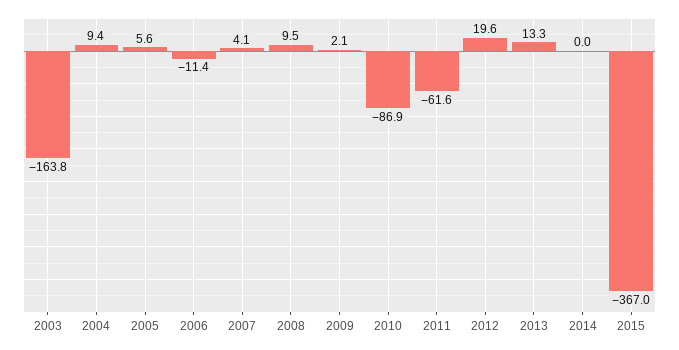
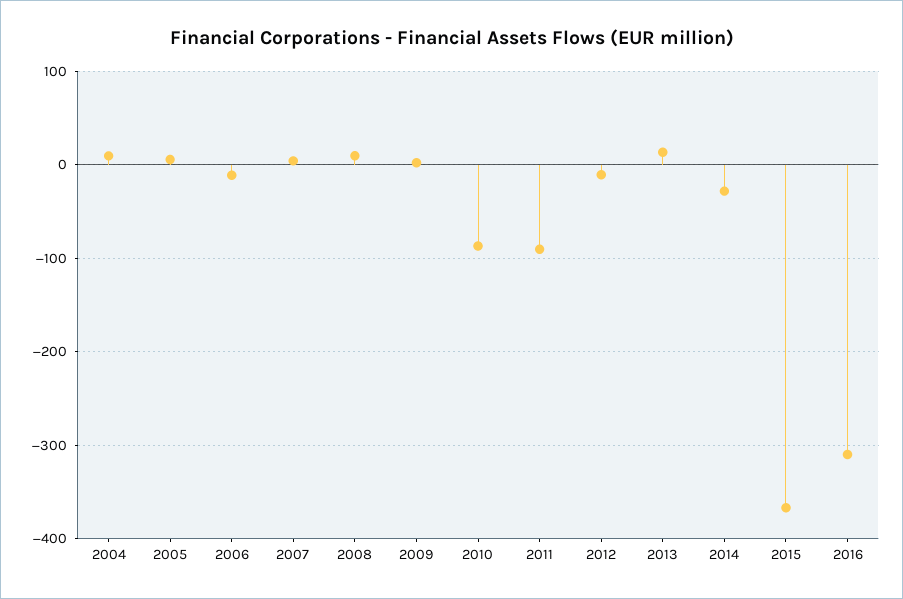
2003: -163.8 -> none
2011: -61.6 -> -90
2012: 19.6 -> -10
2014: 0 -> -30
2016: none -> -310

